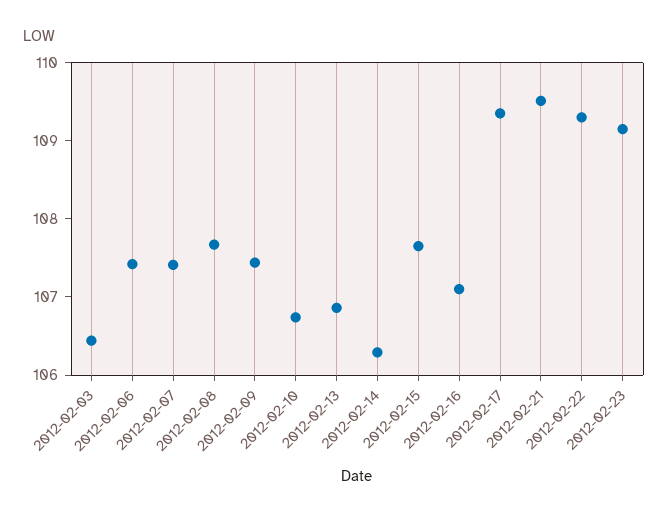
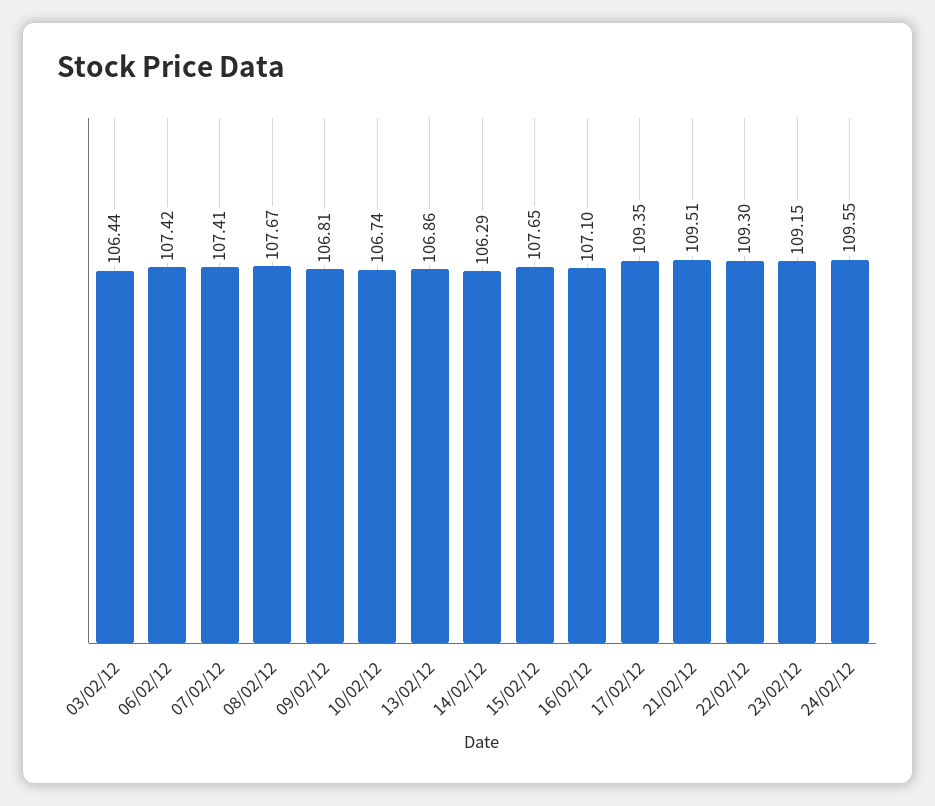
2012-02-09: 107.4 -> 106.81
24/02/12: none -> 109.55

